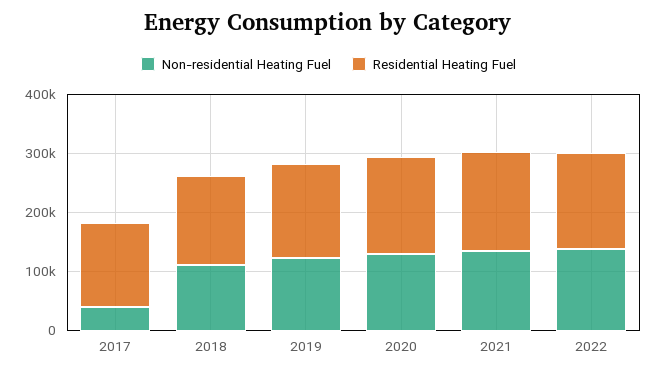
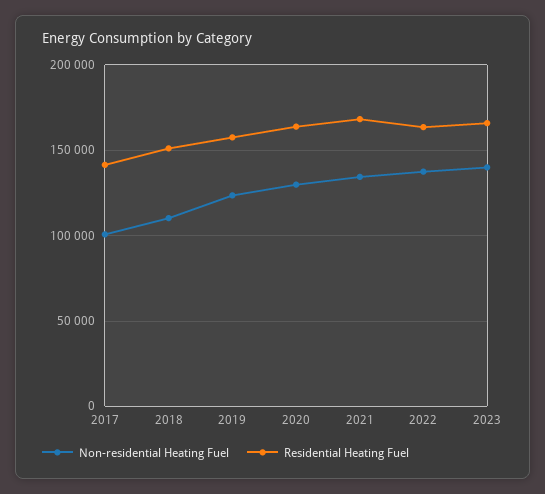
Non-residential Heating Fuel, 2017: 40000 -> 100000
Non-residential Heating Fuel, 2023: none -> 140000
Residential Heating Fuel, 2023: none -> 165000

